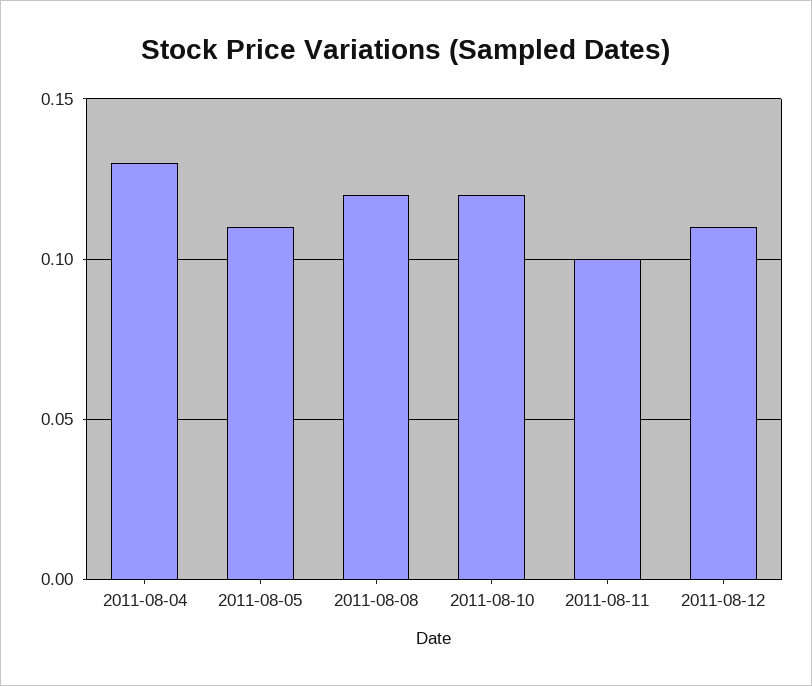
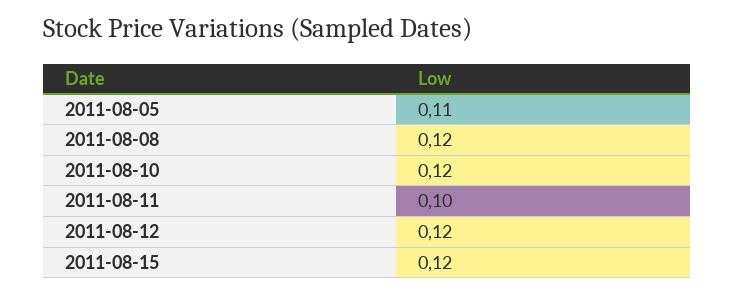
2011-08-04: 0.13 -> none
2011-08-12: 0.11 -> 0.12
2011-08-15: none -> 0.12

